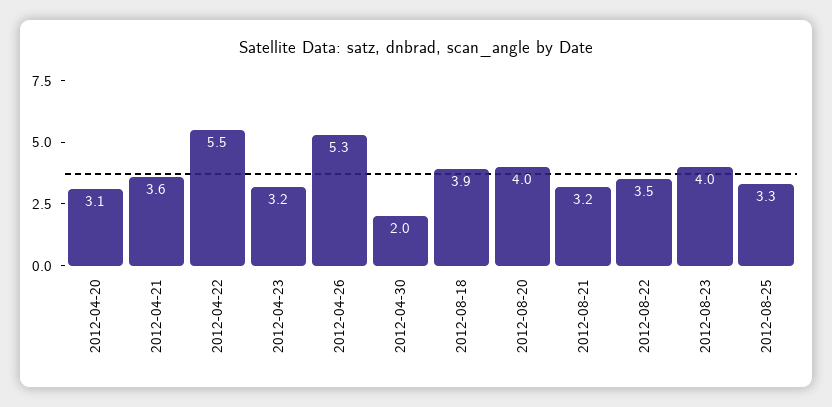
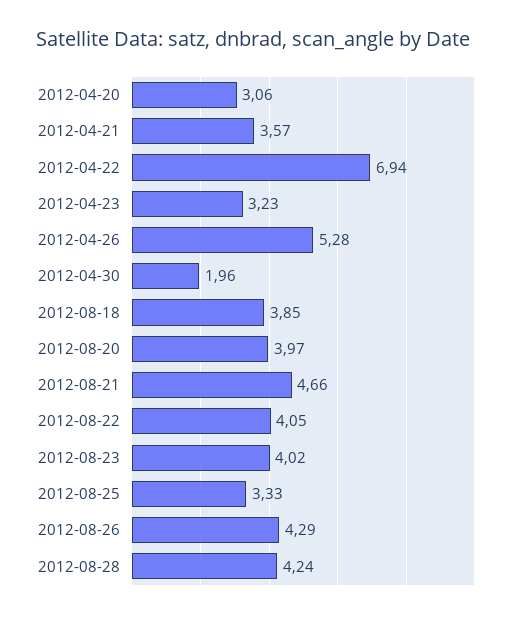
2012-04-22: 5.5 -> 6.94
2012-08-21: 3.2 -> 4.66
2012-08-22: 3.5 -> 4.05
2012-08-26: none -> 4.29
2012-08-28: none -> 4.24

